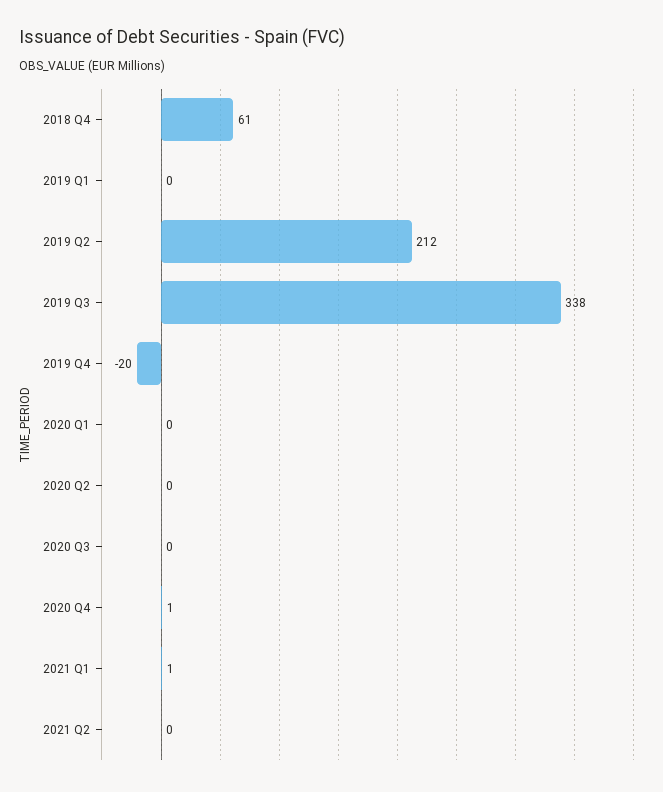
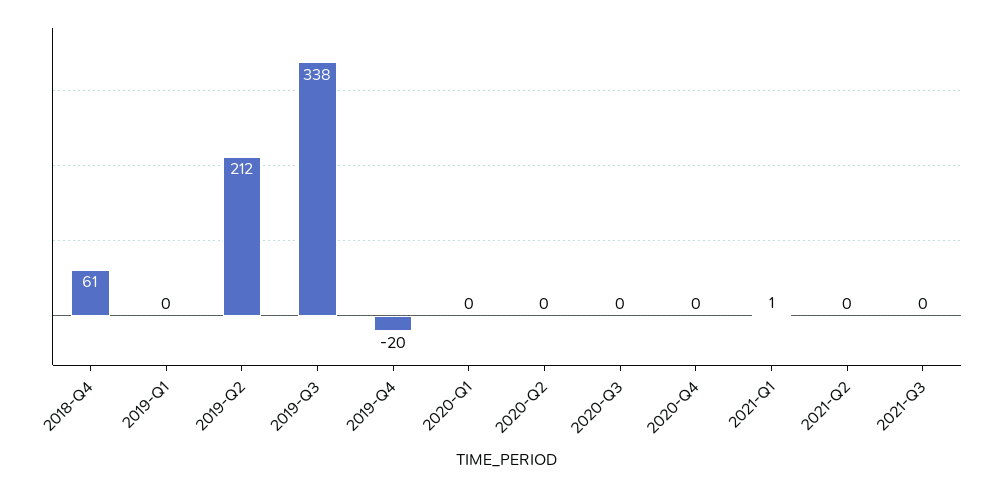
2020 Q4: 1 -> 0
2021-Q3: none -> 0

